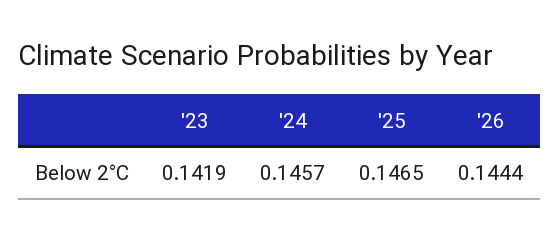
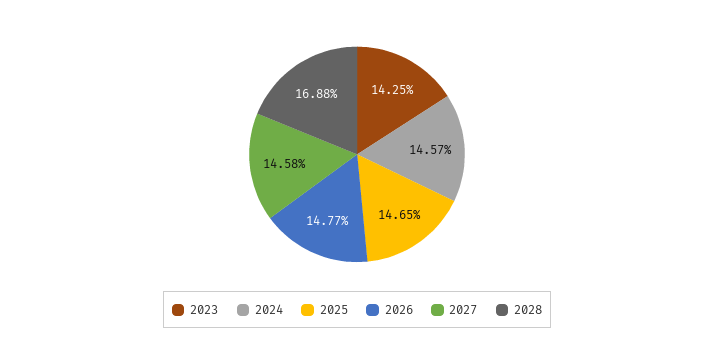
'23: 0.1419 -> 0.1425
'26: 0.1444 -> 0.1477
2027: none -> 0.1458
2028: none -> 0.1688

